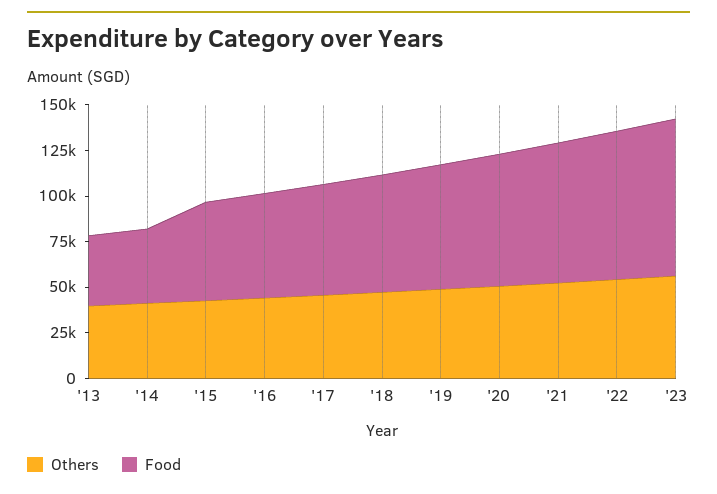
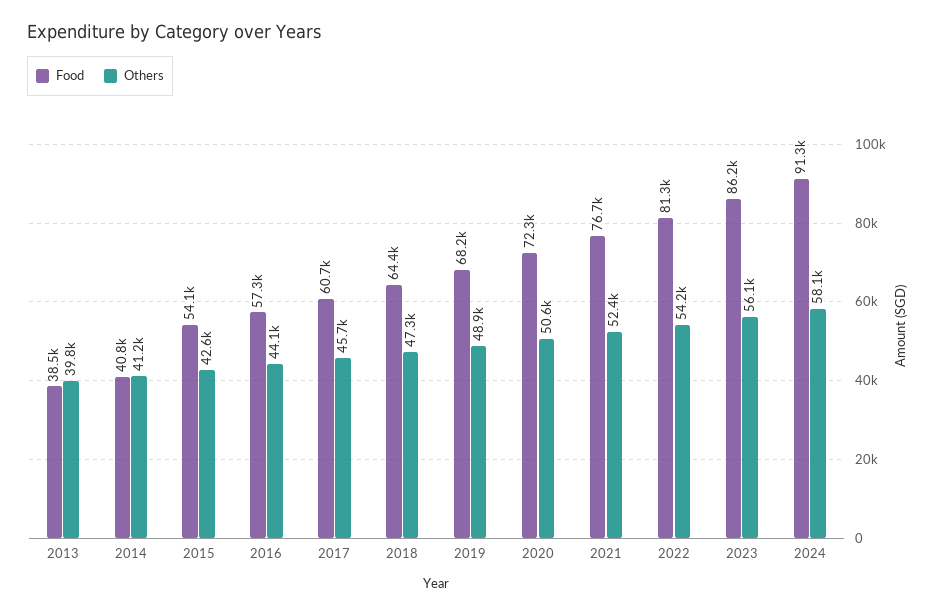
Food, 2024: none -> 91300
Others, 2024: none -> 58100

